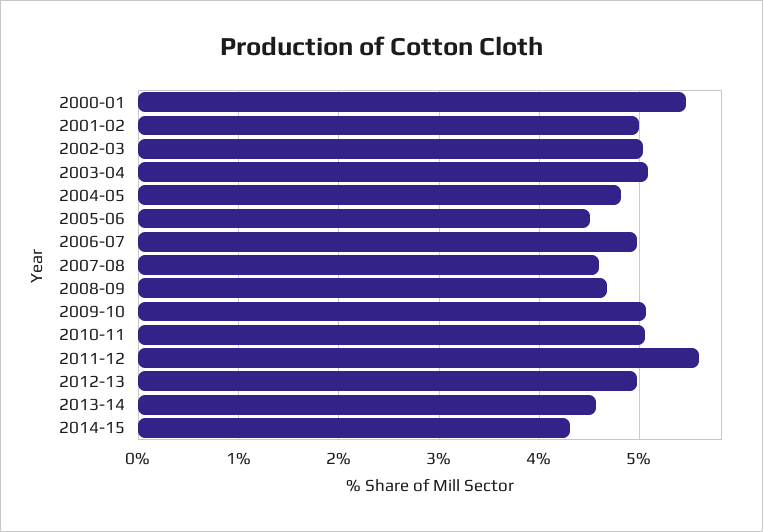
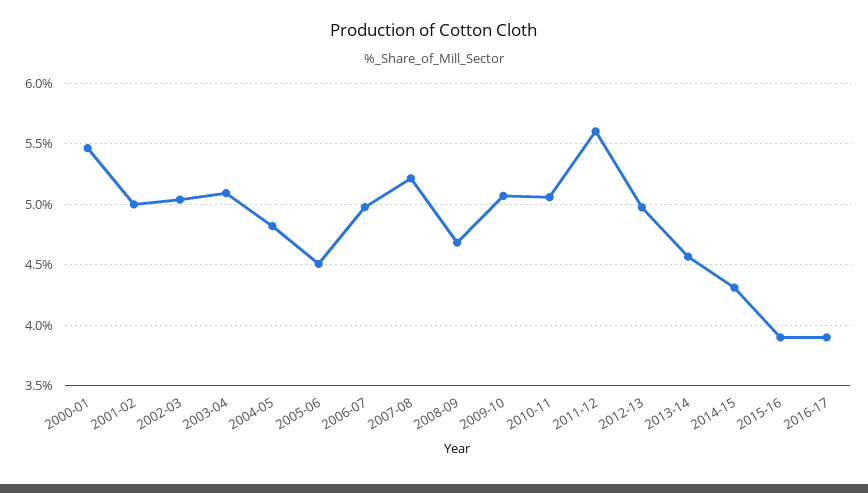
2007-08: 4.6 -> 5.2
2015-16: none -> 3.9
2016-17: none -> 3.9

